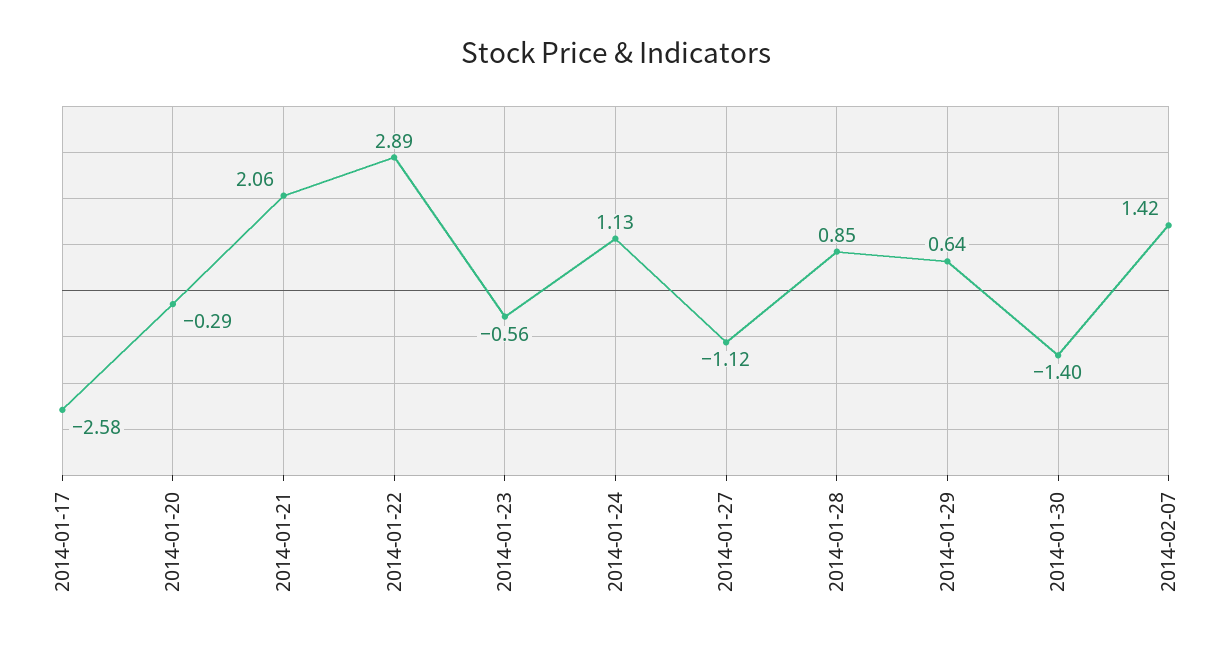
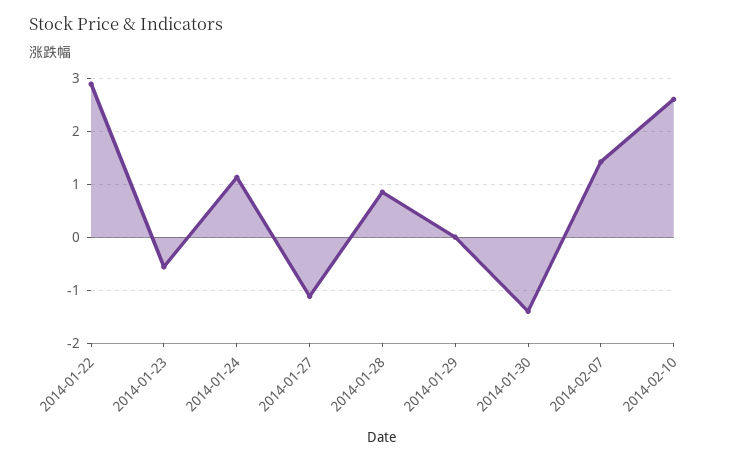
2014-01-17: -2.58 -> none
2014-01-20: -0.29 -> none
2014-01-21: 2.06 -> none
2014-01-29: 0.64 -> 0
2014-02-10: none -> 2.6

